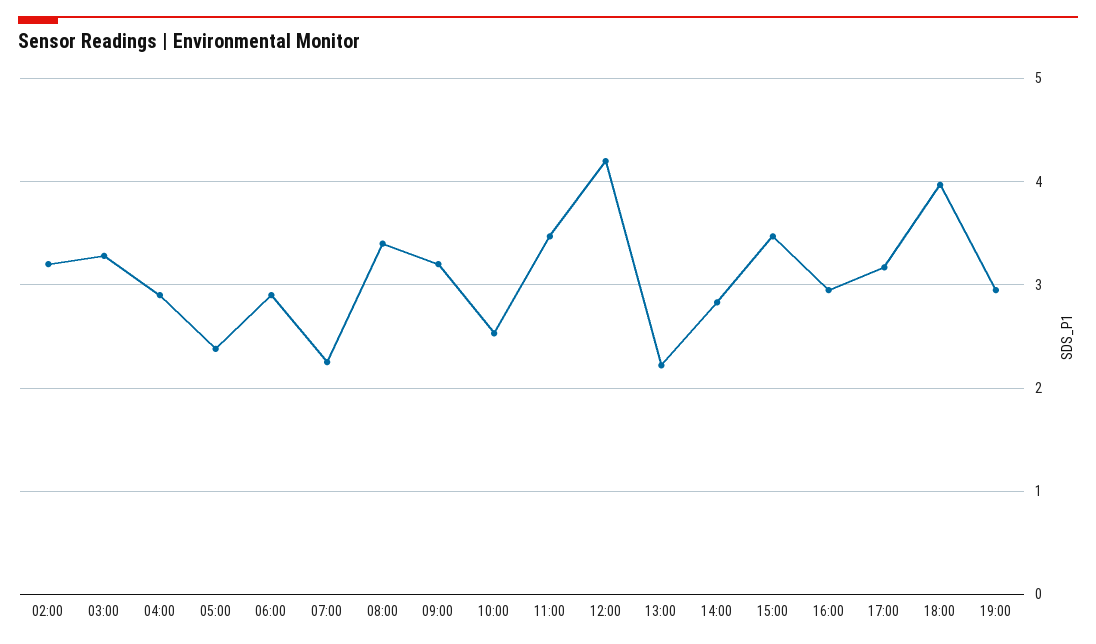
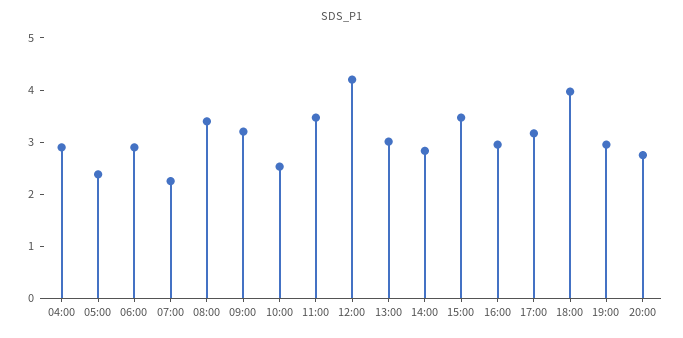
02:00: 3.2 -> none
03:00: 3.3 -> none
13:00: 2.2 -> 3
20:00: none -> 2.8

